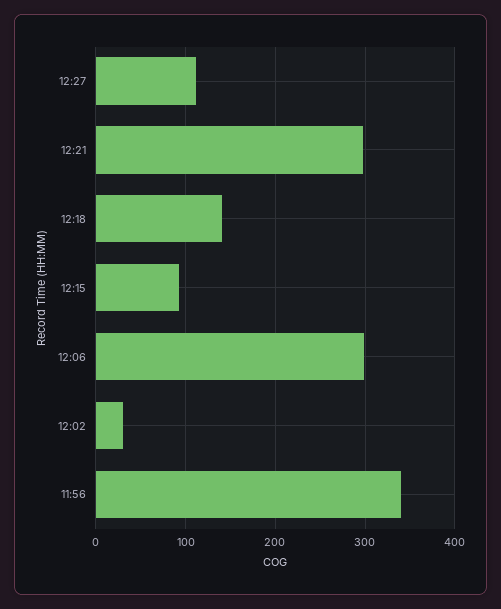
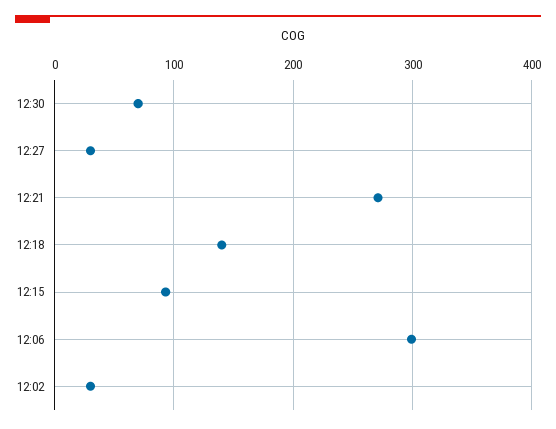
12:27: 110 -> 30
12:21: 300 -> 270
11:56: 340 -> none
12:30: none -> 70

